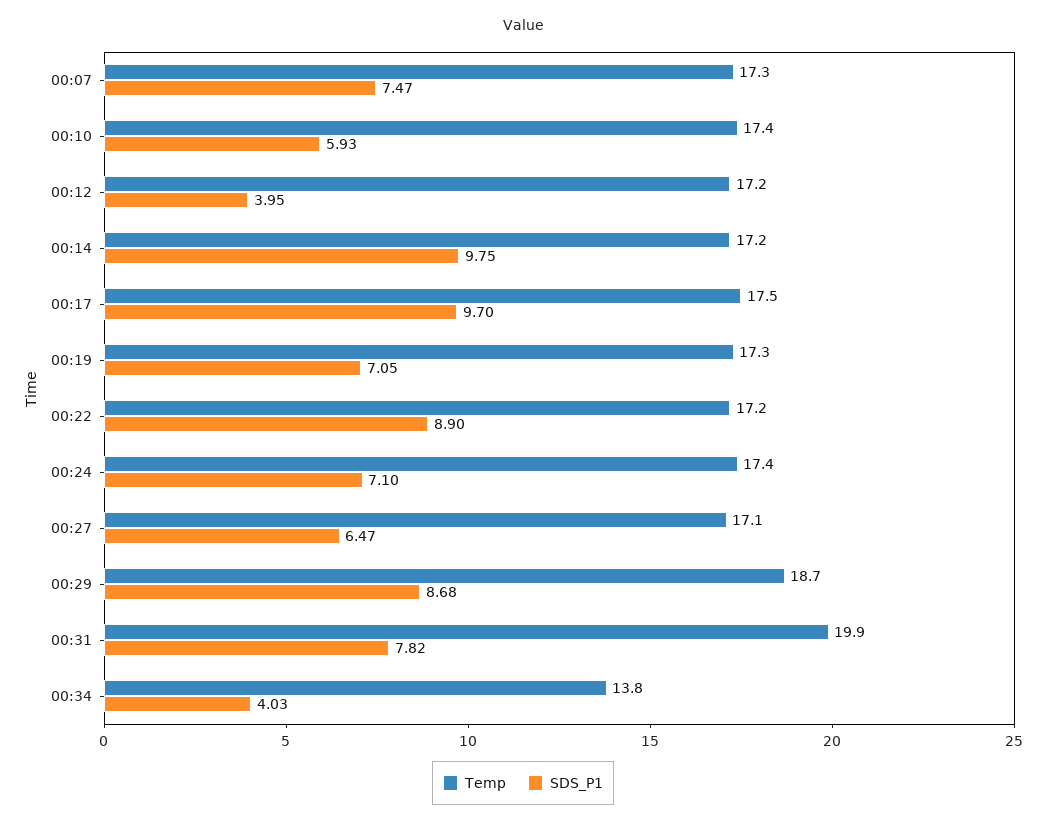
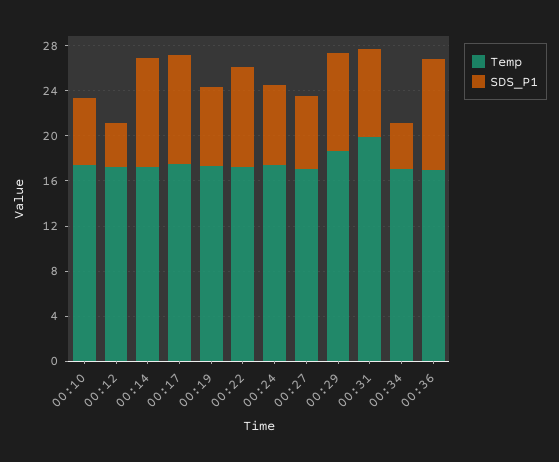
Temp, 00:07: 17.3 -> none
SDS_P1, 00:07: 7.47 -> none
Temp, 00:34: 13.8 -> 17
Temp, 00:36: none -> 17
SDS_P1, 00:36: none -> 10

